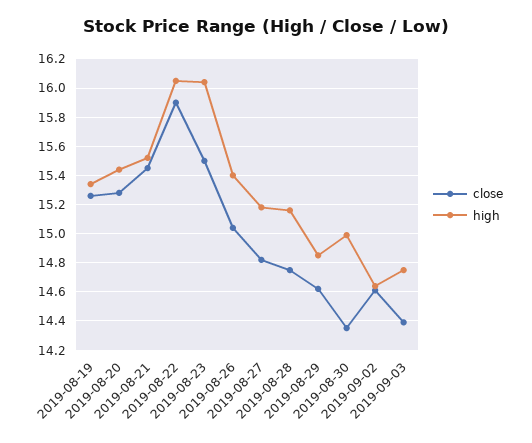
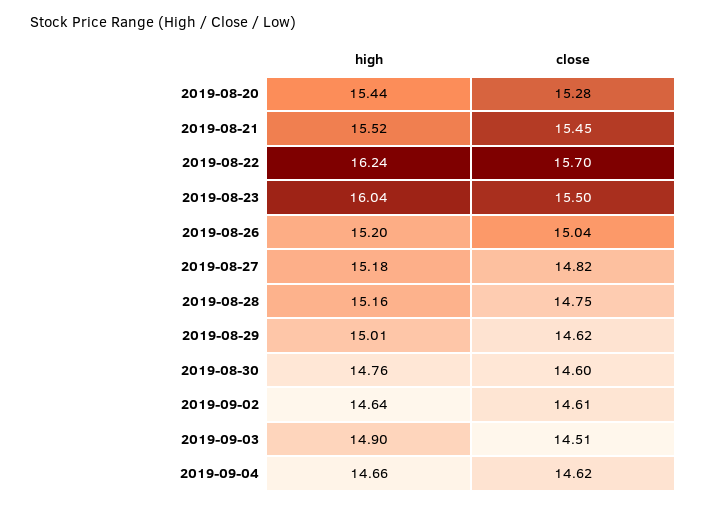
close, 2019-08-19: 15.25 -> none
high, 2019-08-19: 15.35 -> none
close, 2019-08-22: 15.9 -> 15.7
high, 2019-08-22: 16.05 -> 16.24
high, 2019-08-26: 15.4 -> 15.2
high, 2019-08-29: 14.85 -> 15.01
close, 2019-08-30: 14.35 -> 14.6
high, 2019-08-30: 15 -> 14.76
close, 2019-09-03: 14.4 -> 14.51
high, 2019-09-03: 14.75 -> 14.9
high, 2019-09-04: none -> 14.66
close, 2019-09-04: none -> 14.62

